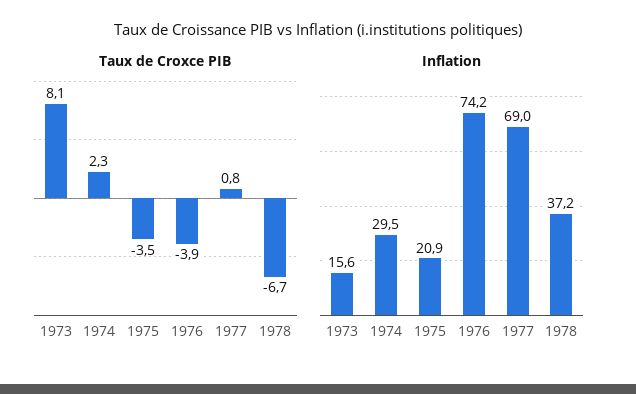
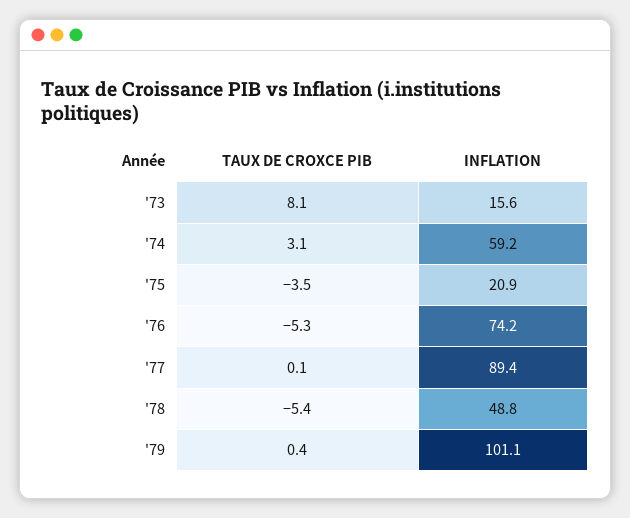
Taux de Croxce PIB, 1974: 2.3 -> 3.1
Taux de Croxce PIB, 1976: -3.9 -> -5.3
Taux de Croxce PIB, 1977: 0.8 -> 0.1
Taux de Croxce PIB, 1978: -6.7 -> -5.4
Inflation, 1974: 29.5 -> 59.2
Inflation, 1977: 69 -> 89.4
Inflation, 1978: 37.2 -> 48.8
Taux de Croxce PIB, '79: none -> 0.4
Inflation, '79: none -> 101.1

